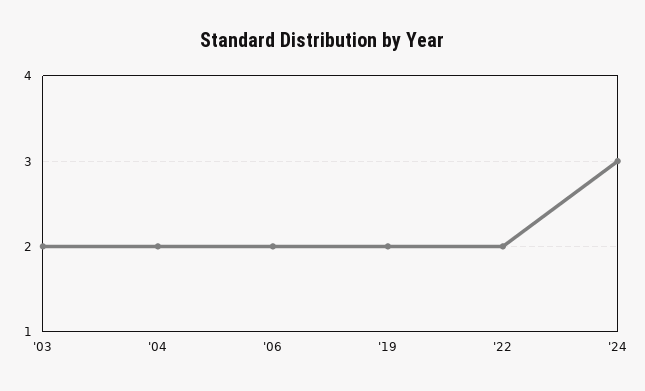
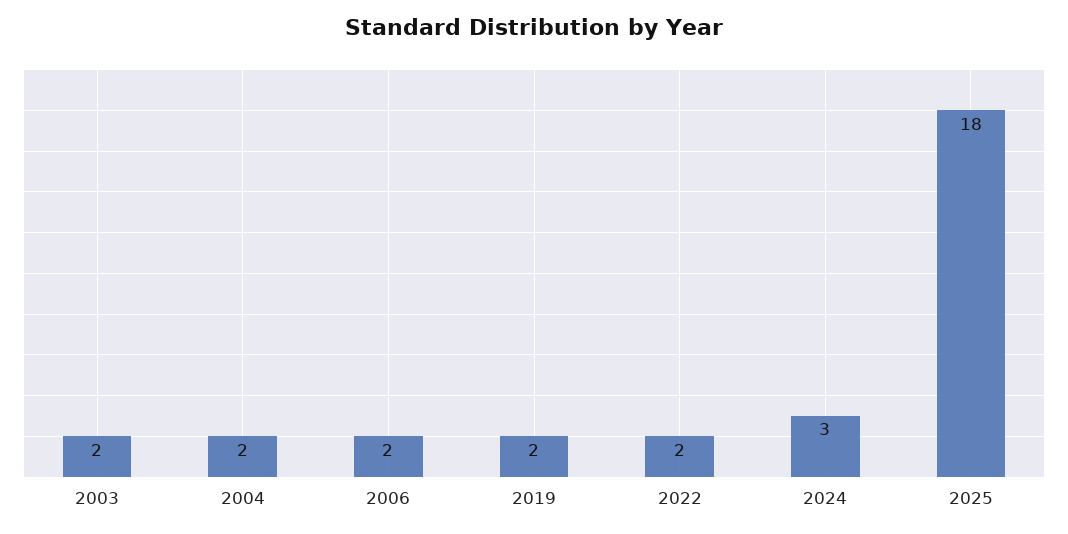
2025: none -> 18

